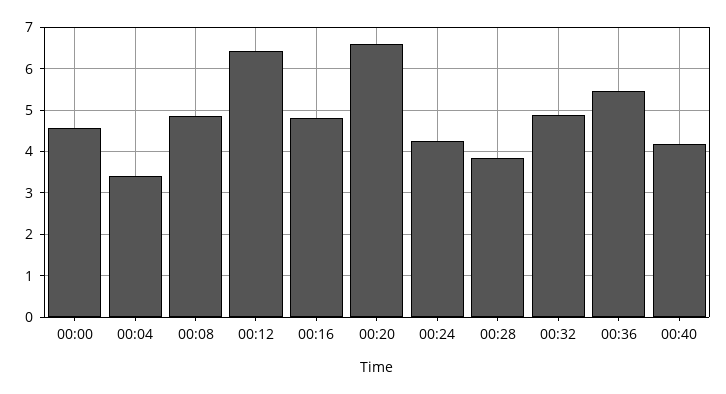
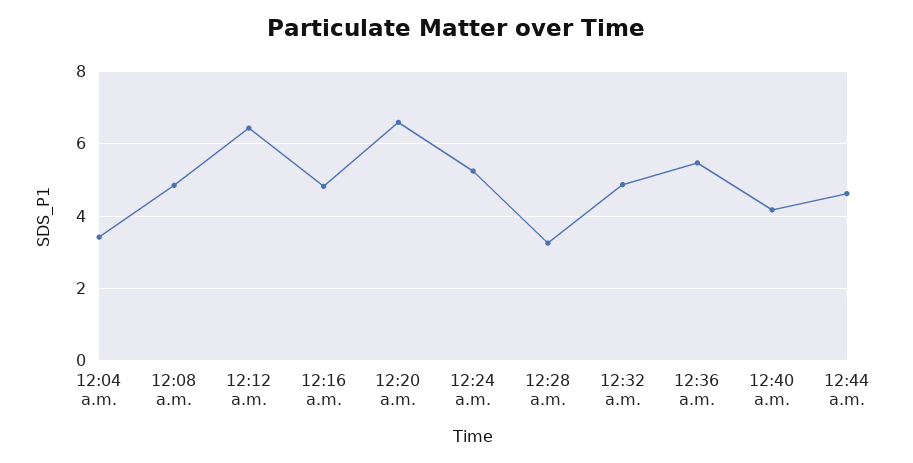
00:00: 4.6 -> none
00:24: 4.2 -> 5.2
00:28: 3.8 -> 3.2
12:44 a.m.: none -> 4.6

